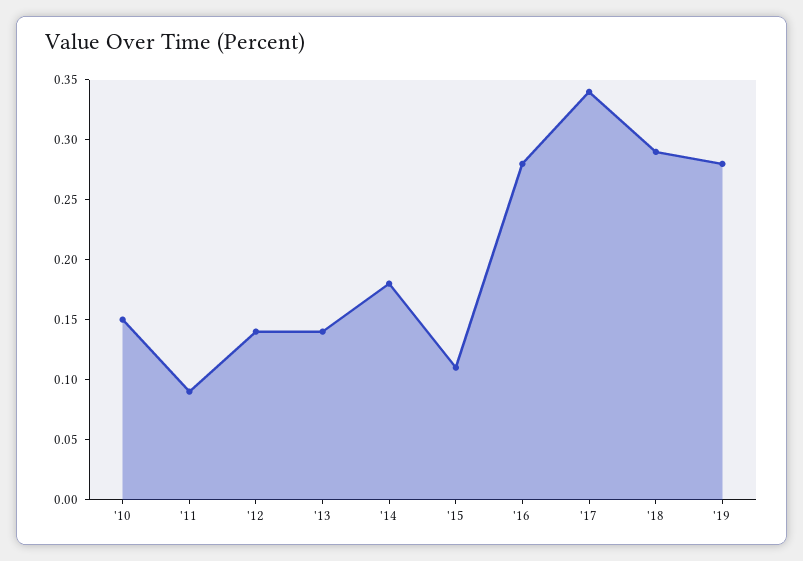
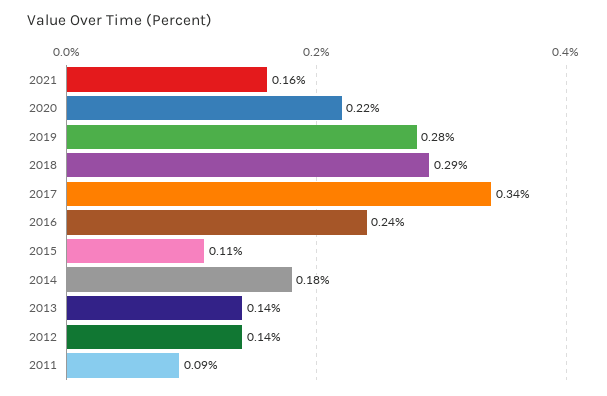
'10: 0.15 -> none
'16: 0.28 -> 0.24
2021: none -> 0.16
2020: none -> 0.22

